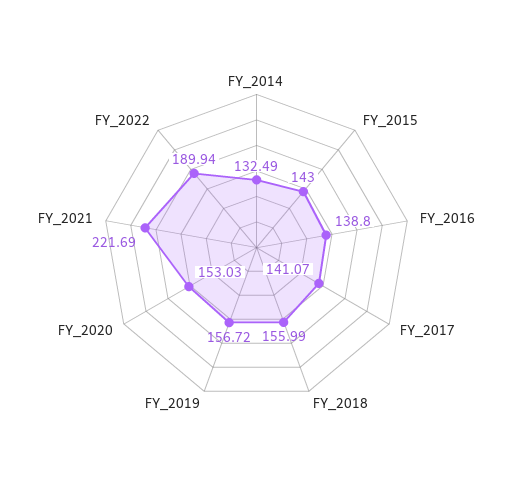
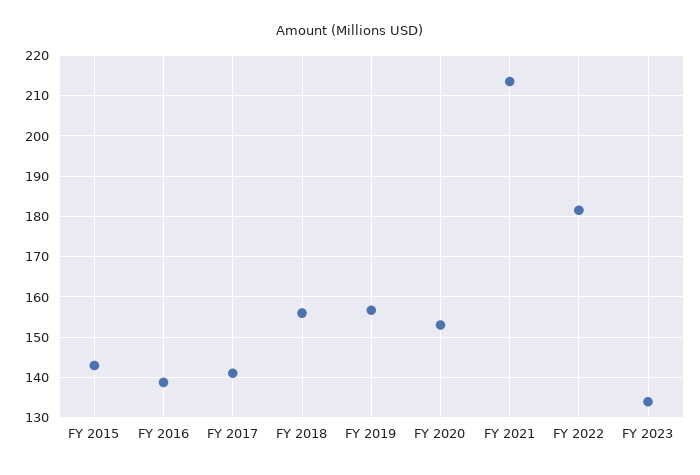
FY_2014: 132.49 -> none
FY_2021: 221.69 -> 214
FY_2022: 189.94 -> 182
FY 2023: none -> 134

